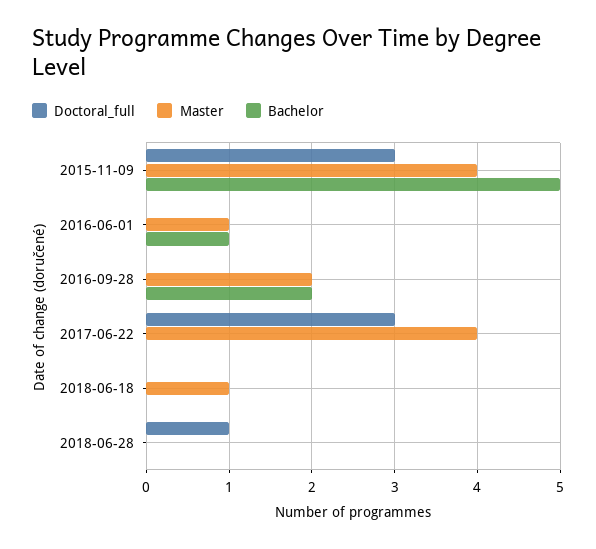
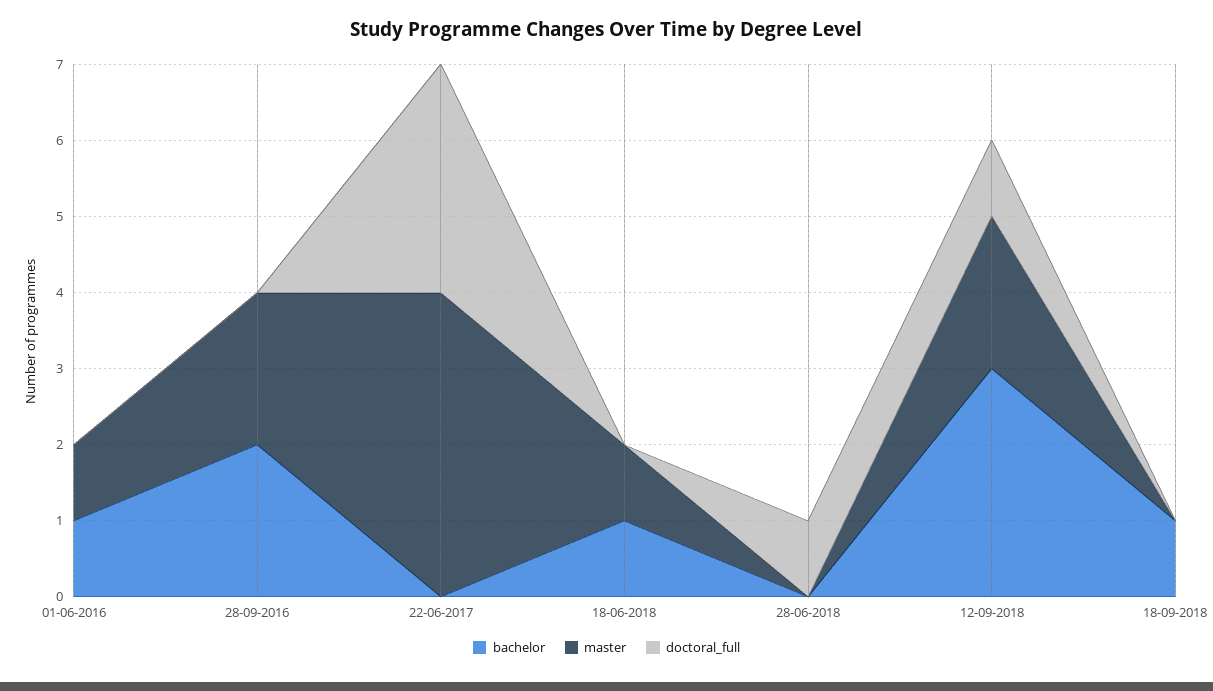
Doctoral_full, 2015-11-09: 3 -> none
Master, 2015-11-09: 4 -> none
Bachelor, 2015-11-09: 5 -> none
Bachelor, 2018-06-18: 0 -> 1
Bachelor, 12-09-2018: none -> 3
Master, 12-09-2018: none -> 2
Doctoral_full, 12-09-2018: none -> 1
Bachelor, 18-09-2018: none -> 1
Master, 18-09-2018: none -> 0
Doctoral_full, 18-09-2018: none -> 0

